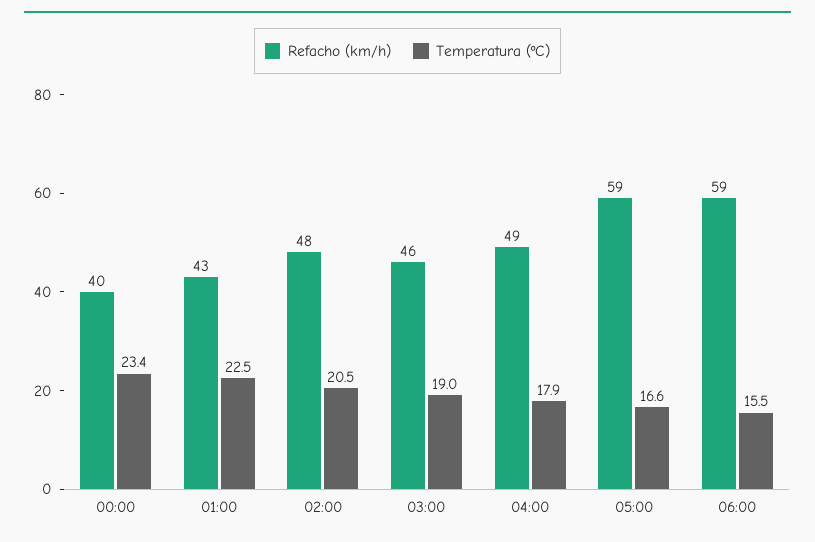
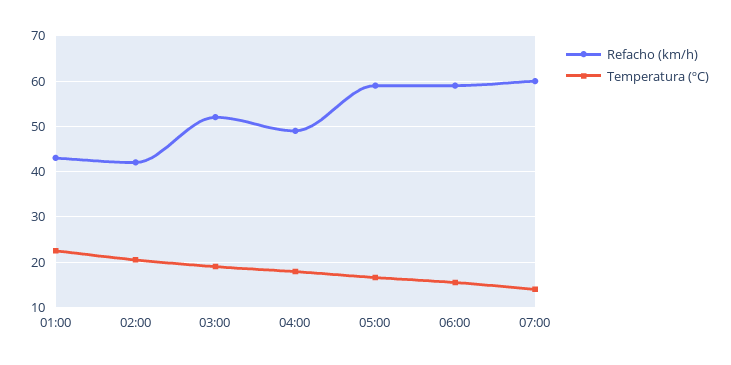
Refacho (km/h), 00:00: 40 -> none
Temperatura (ºC), 00:00: 23.4 -> none
Refacho (km/h), 02:00: 48 -> 42
Refacho (km/h), 03:00: 46 -> 52
Refacho (km/h), 07:00: none -> 60
Temperatura (ºC), 07:00: none -> 14

